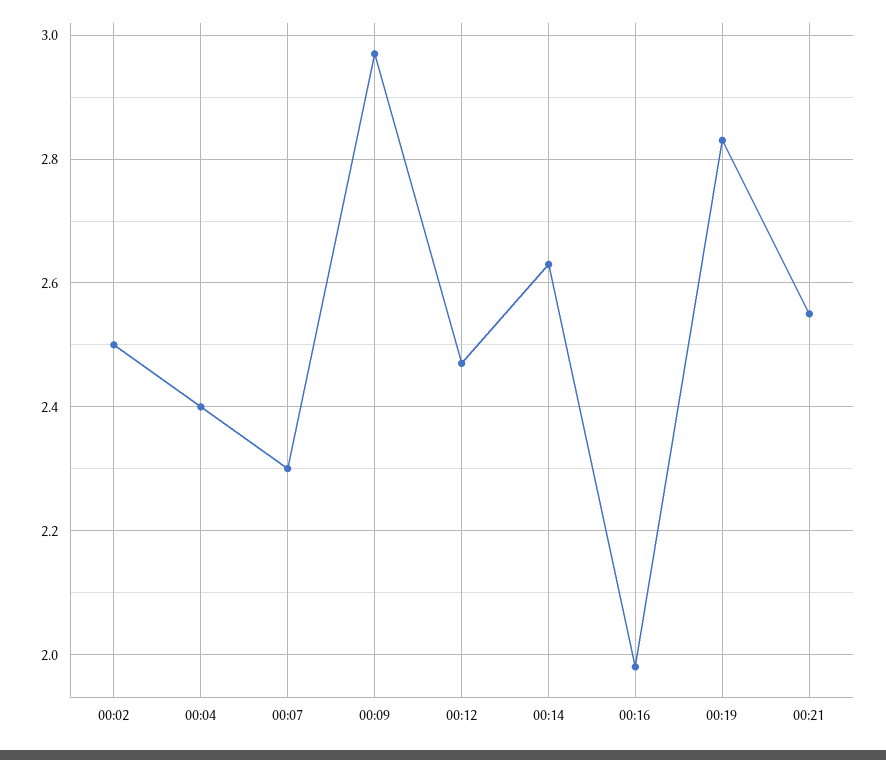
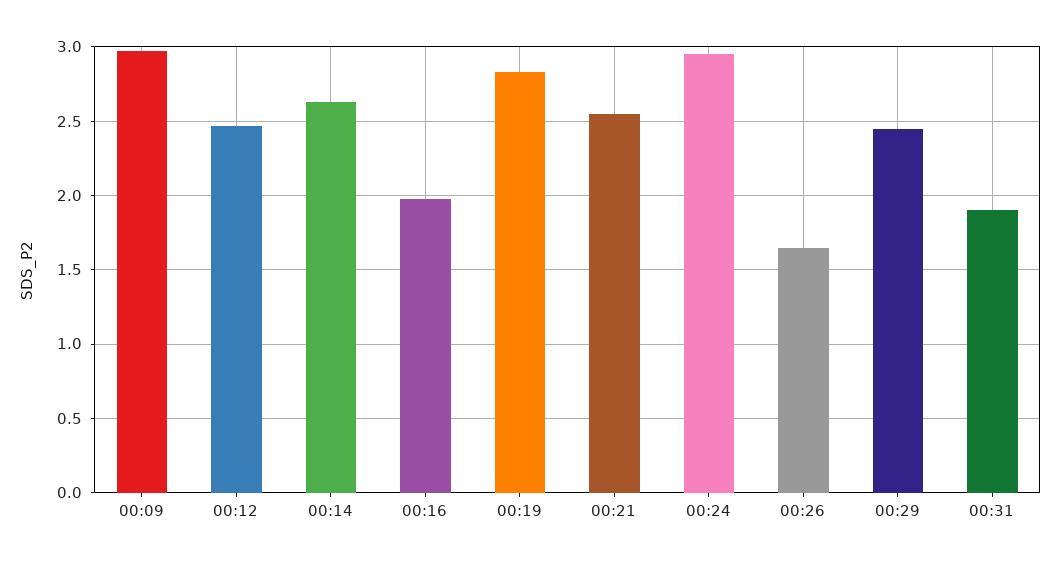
00:02: 2.5 -> none
00:04: 2.4 -> none
00:07: 2.3 -> none
00:24: none -> 2.95
00:26: none -> 1.65
00:29: none -> 2.45
00:31: none -> 1.9

